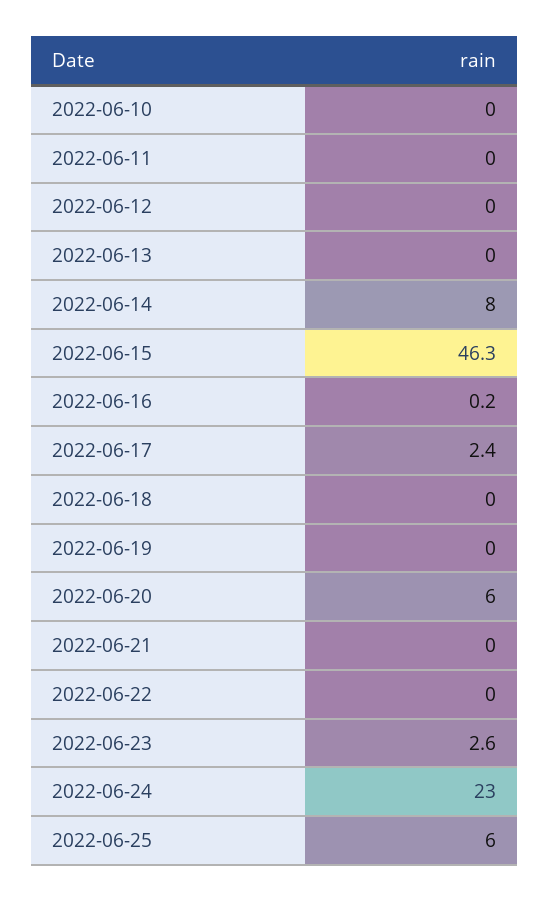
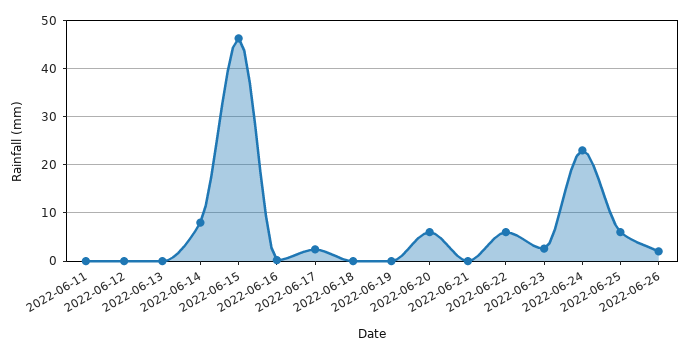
2022-06-10: 0 -> none
2022-06-22: 0 -> 6
2022-06-26: none -> 2

